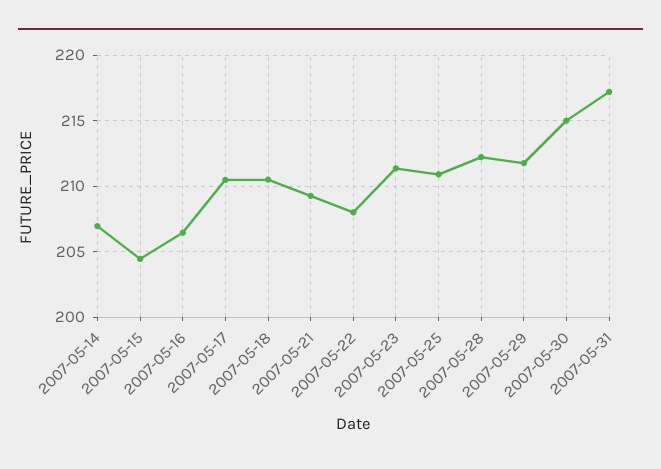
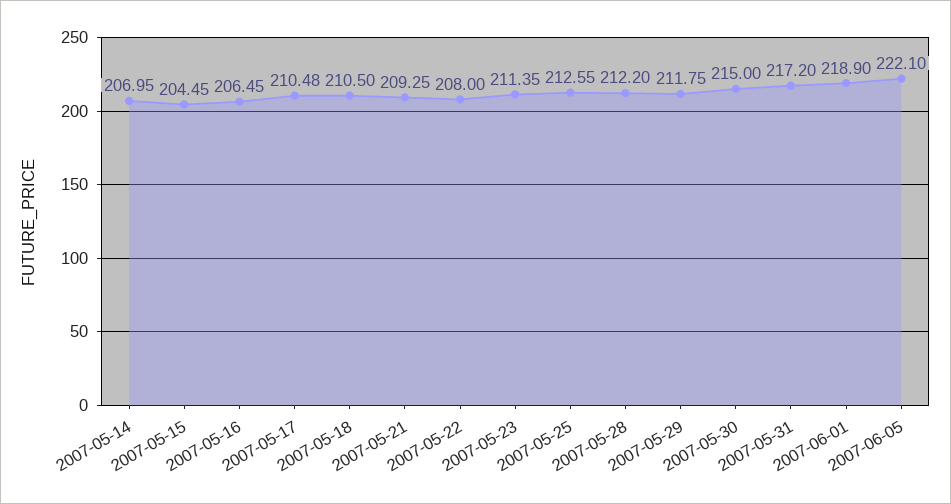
2007-05-25: 211 -> 212.55
2007-06-01: none -> 218.9
2007-06-05: none -> 222.1

